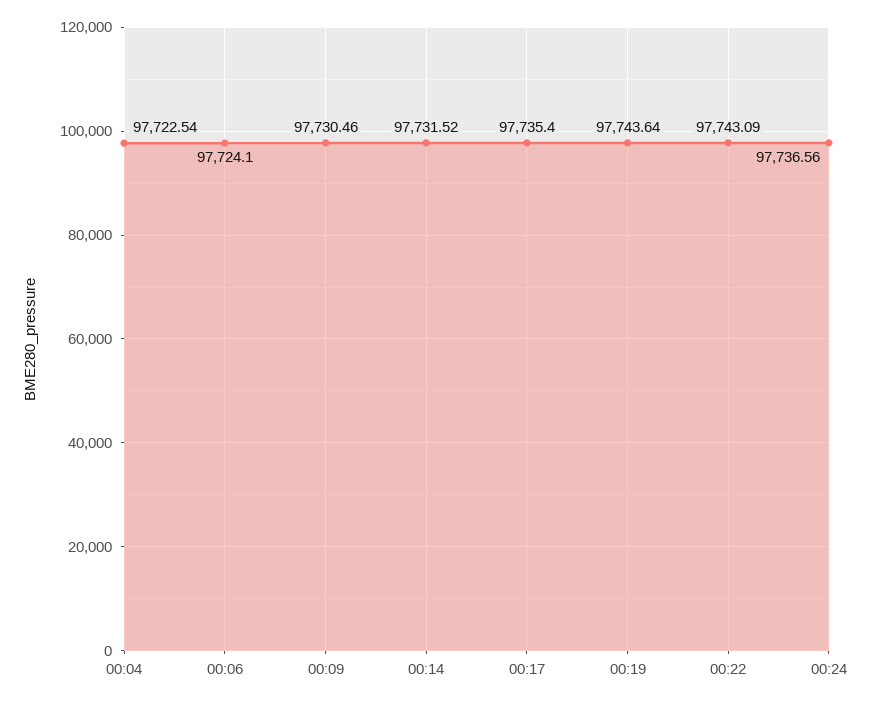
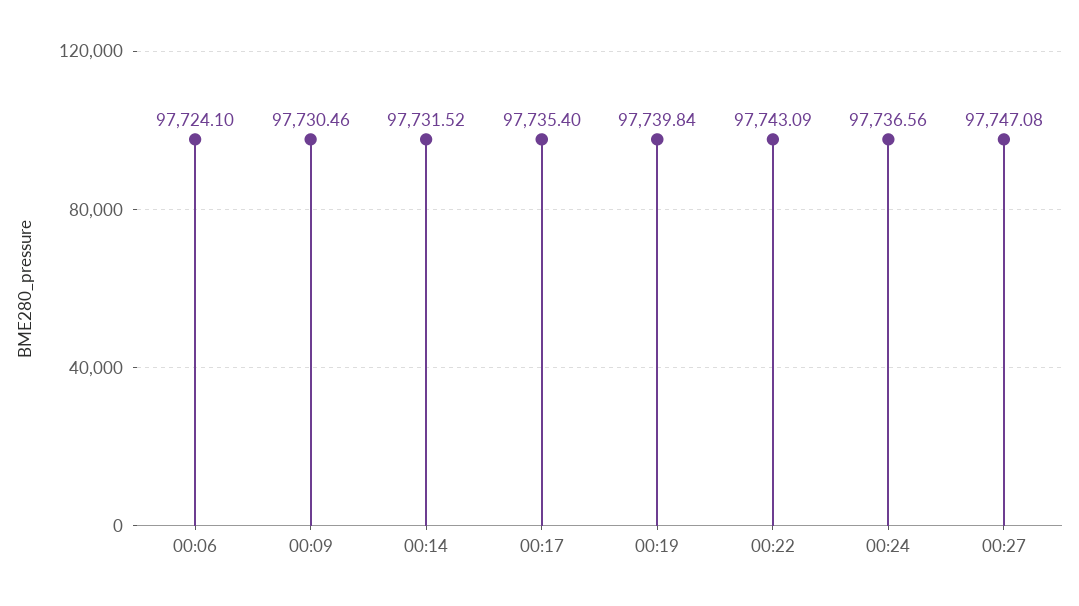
00:04: 97722.54 -> none
00:19: 97743.64 -> 97739.84
00:27: none -> 97747.08

